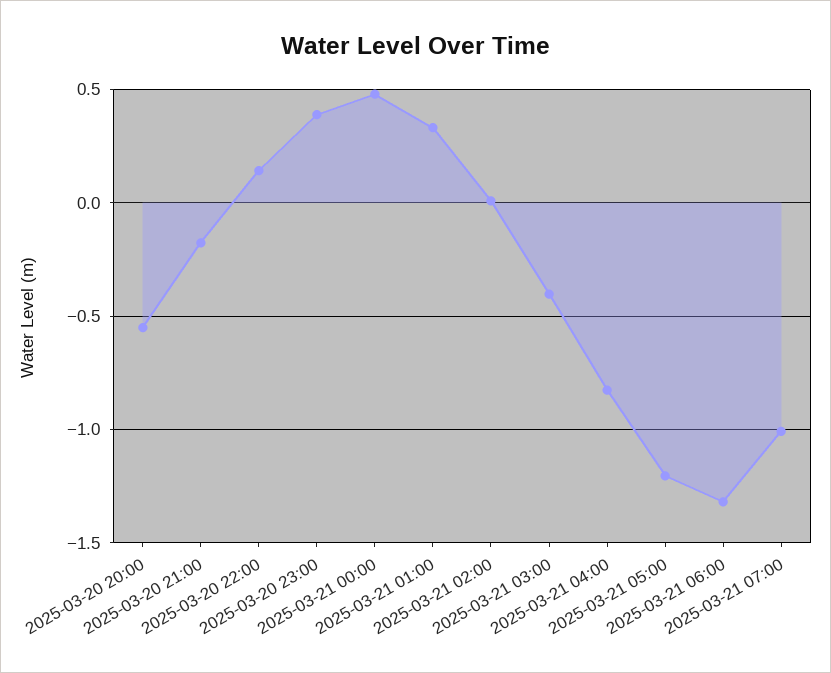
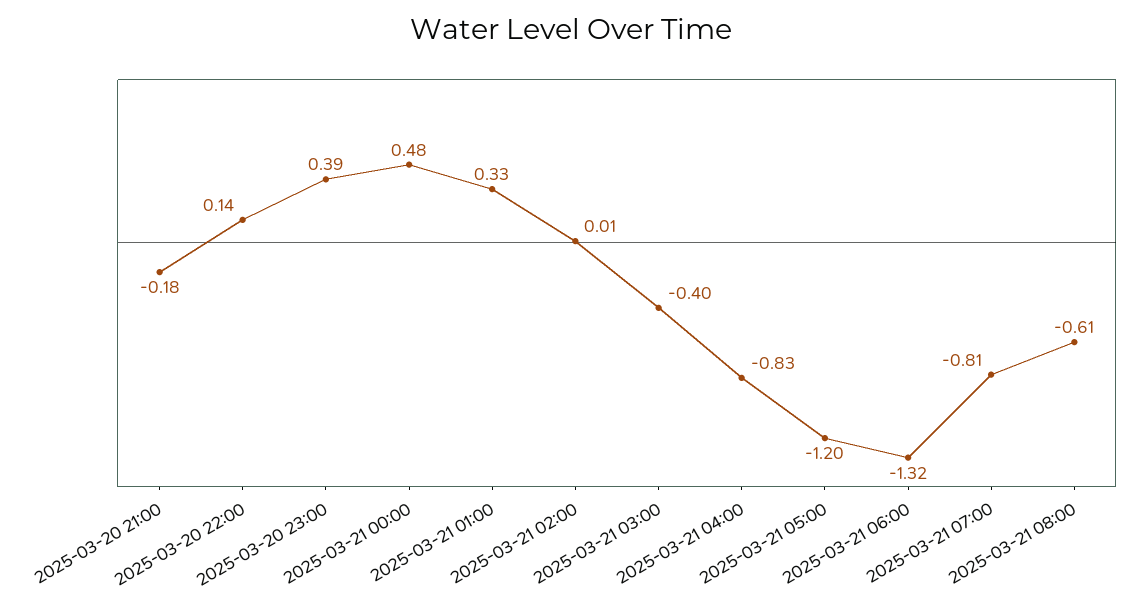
2025-03-20 20:00: -0.55 -> none
2025-03-21 07:00: -1 -> -0.81
2025-03-21 08:00: none -> -0.61

